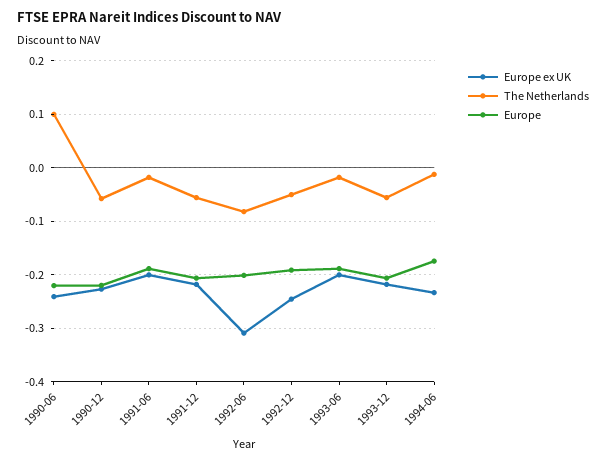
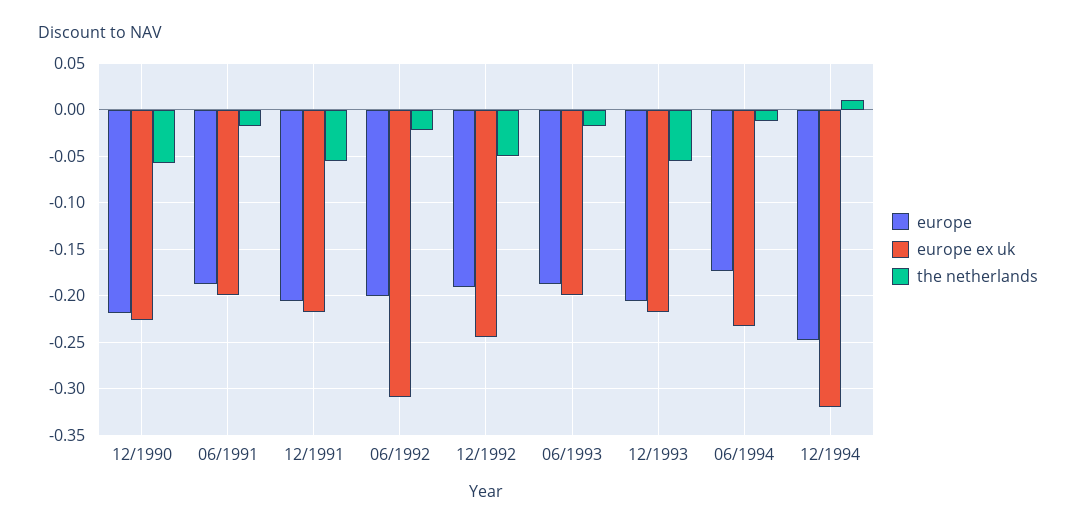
Europe ex UK, 1990-06: -0.24 -> none
The Netherlands, 1990-06: 0.1 -> none
Europe, 1990-06: -0.22 -> none
The Netherlands, 1992-06: -0.08 -> -0.02
Europe, 12/1994: none -> -0.25
Europe ex UK, 12/1994: none -> -0.32
The Netherlands, 12/1994: none -> 0.01

